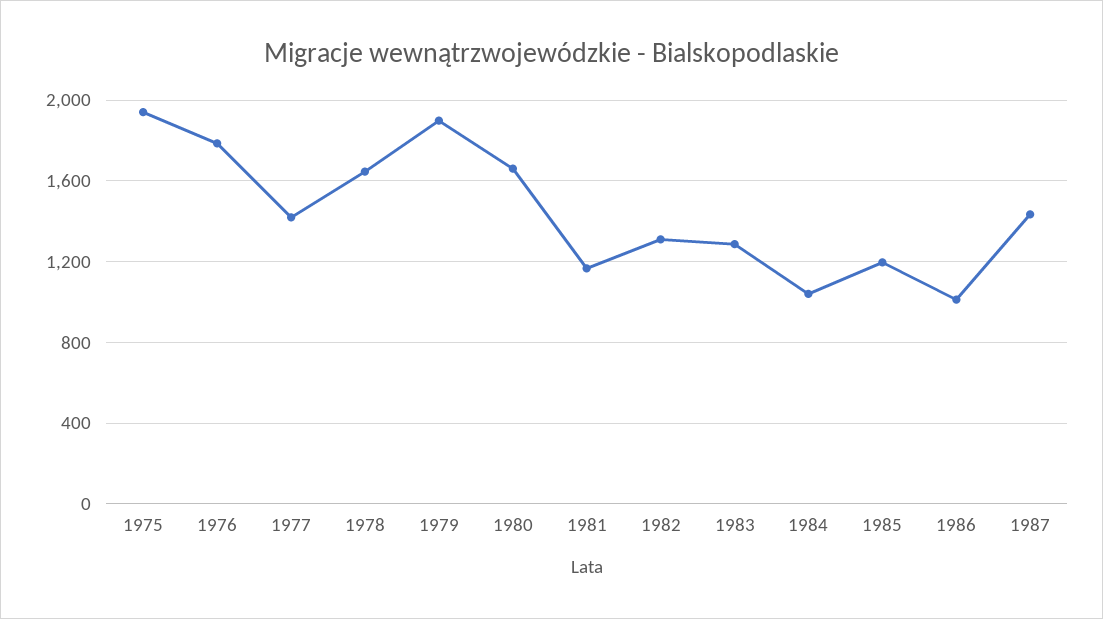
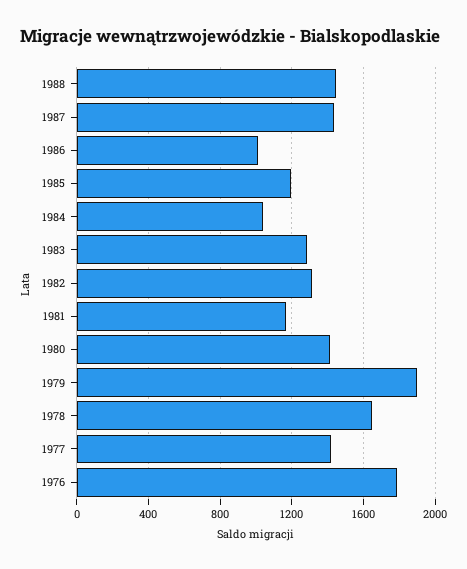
1975: 1950 -> none
1980: 1650 -> 1400
1988: none -> 1450

